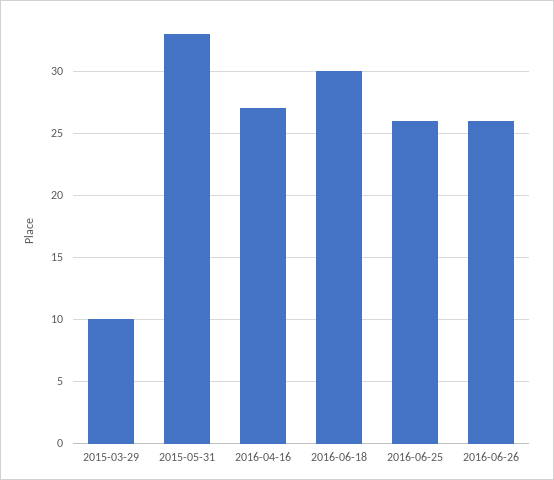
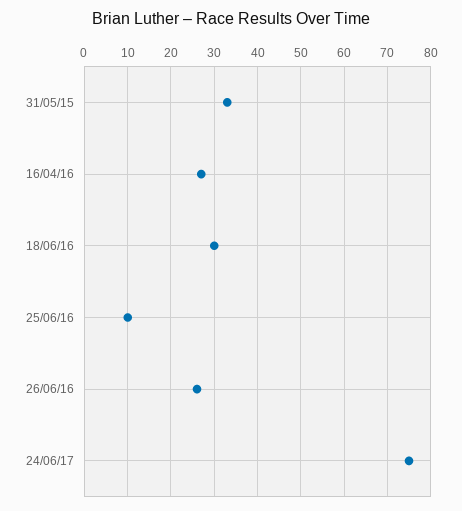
2015-03-29: 10 -> none
2016-06-25: 26 -> 10
24/06/17: none -> 75

